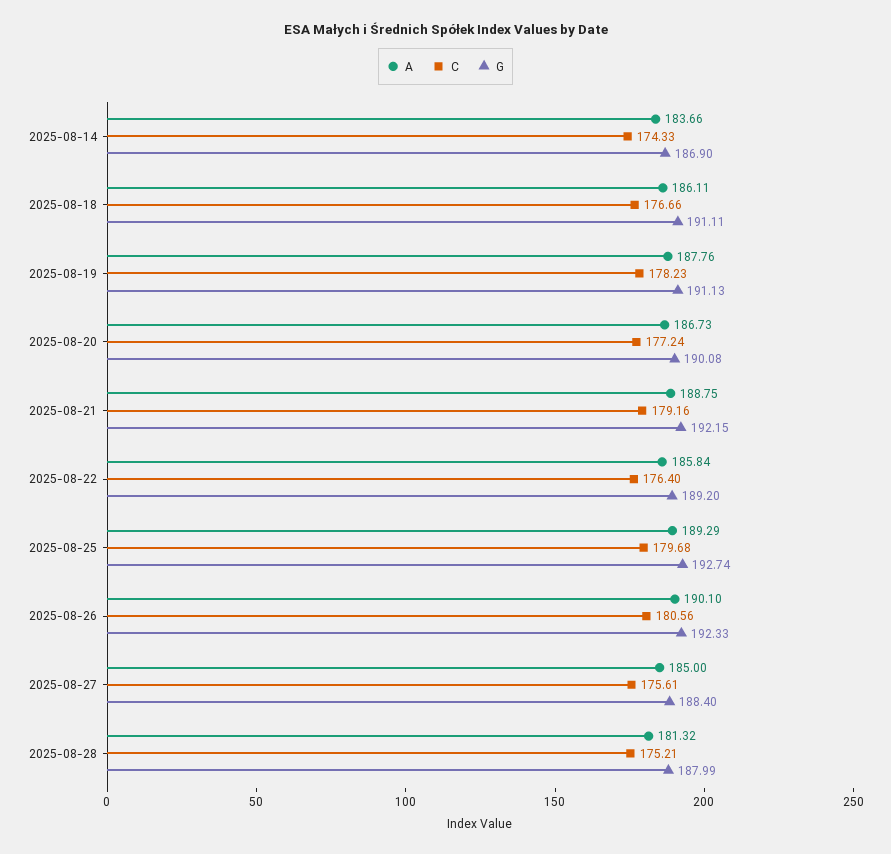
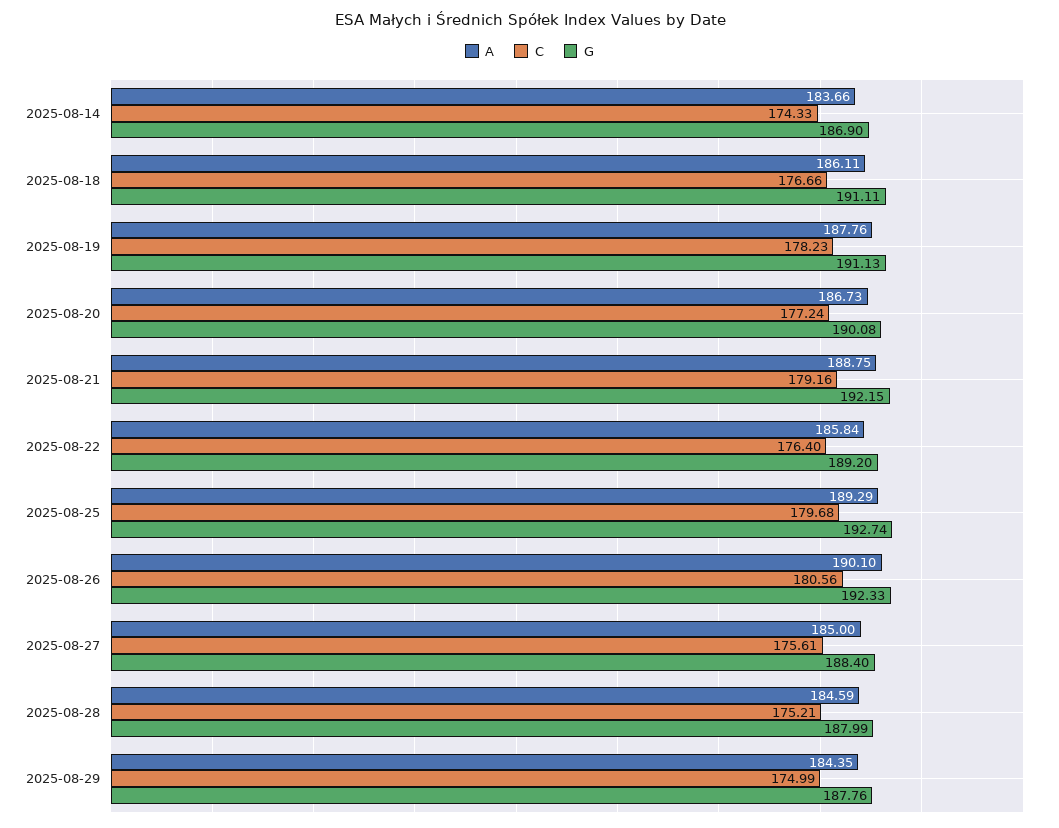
A, 2025-08-28: 181.32 -> 184.59
A, 2025-08-29: none -> 184.35
C, 2025-08-29: none -> 174.99
G, 2025-08-29: none -> 187.76

